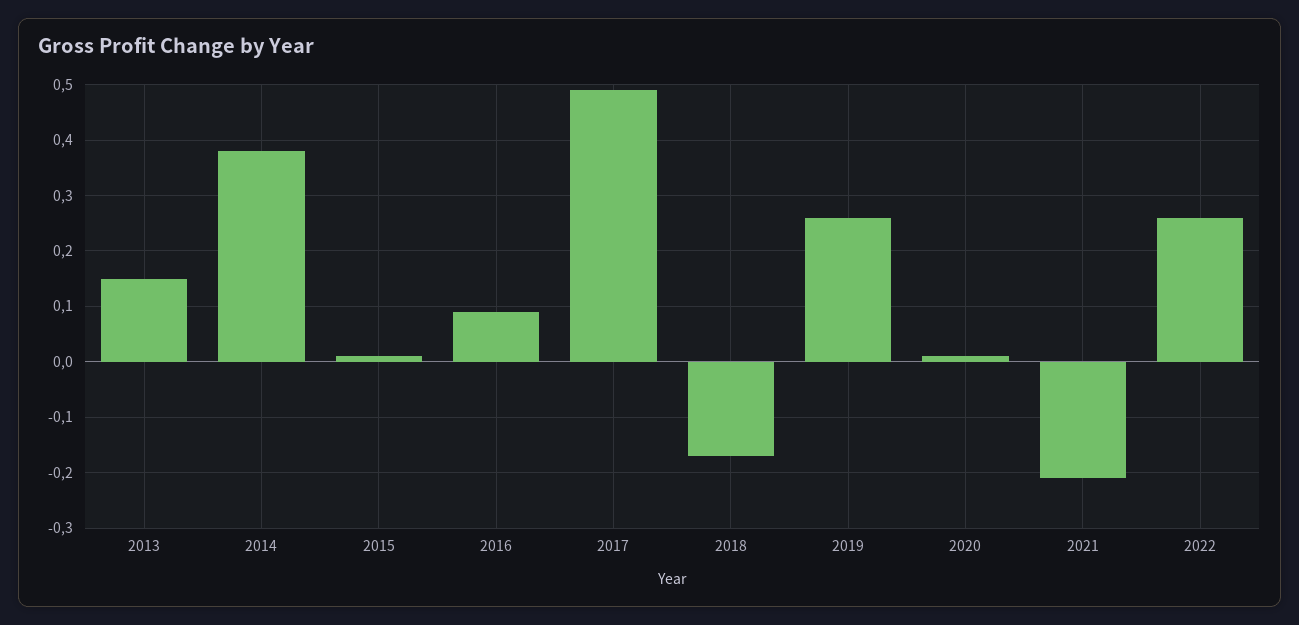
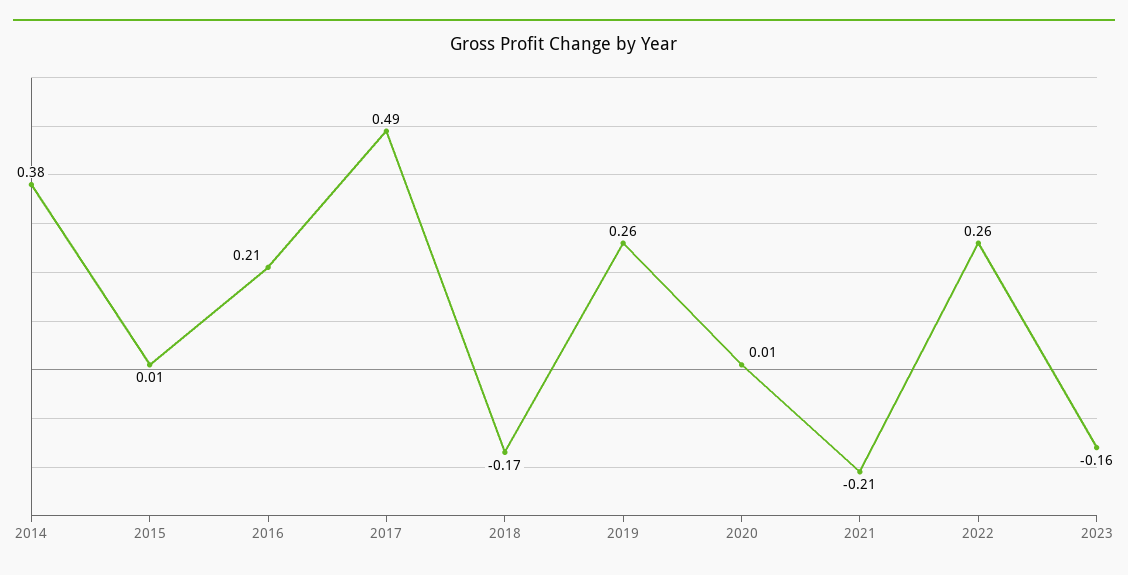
2013: 0.15 -> none
2016: 0.1 -> 0.21
2023: none -> -0.16

